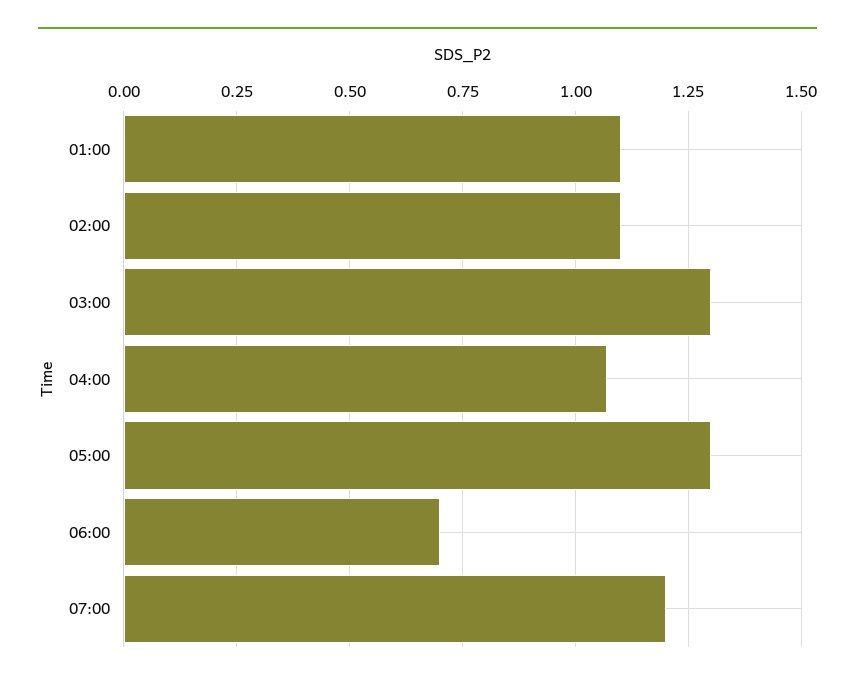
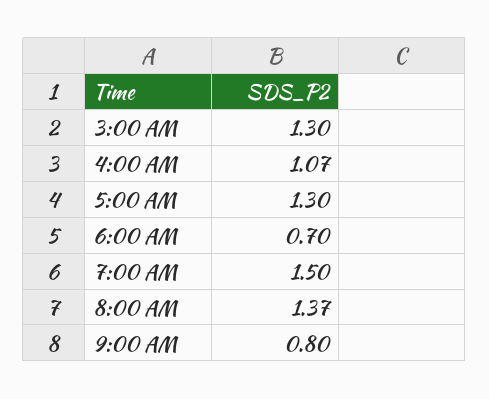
01:00: 1.1 -> none
02:00: 1.1 -> none
07:00: 1.2 -> 1.5
8:00 AM: none -> 1.37
9:00 AM: none -> 0.8

